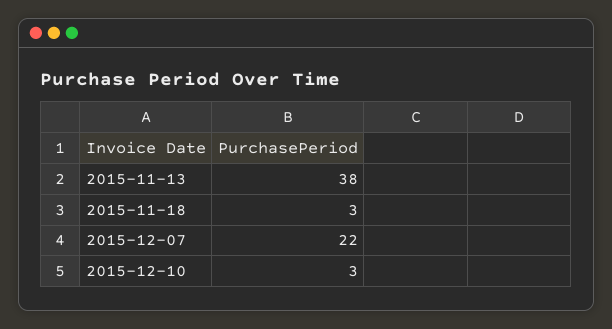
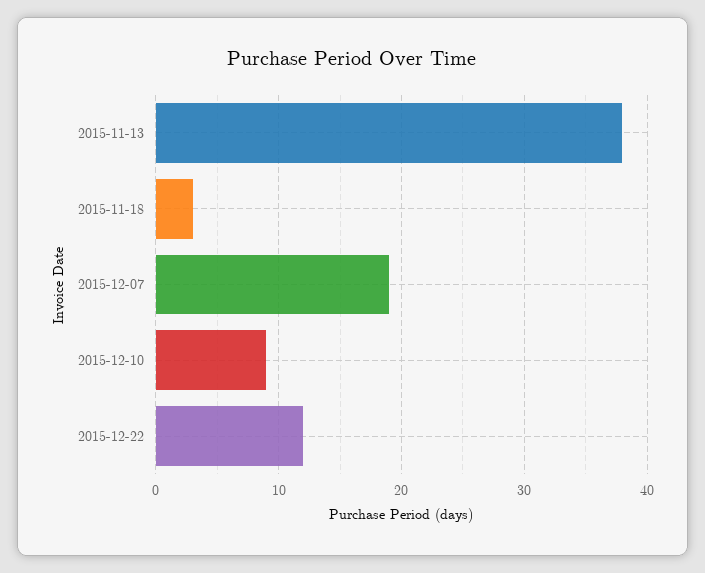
2015-12-07: 22 -> 19
2015-12-10: 3 -> 9
2015-12-22: none -> 12

